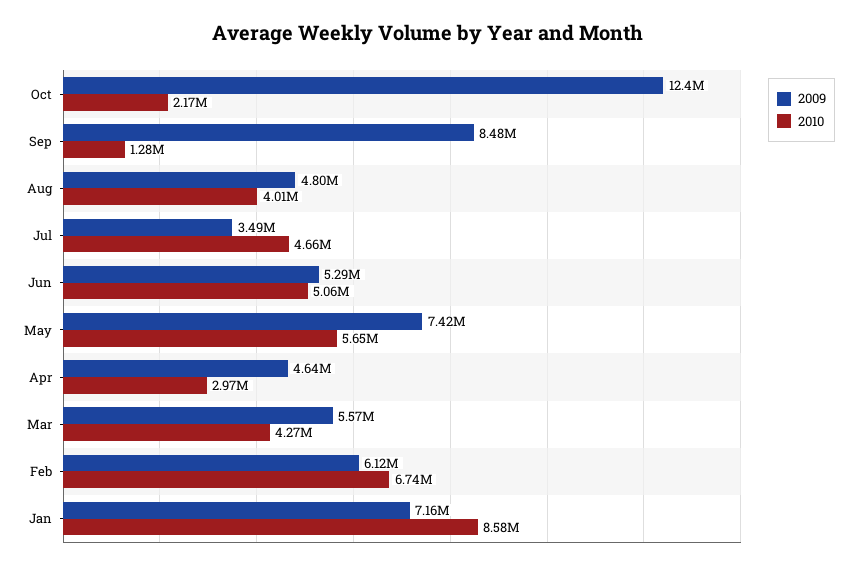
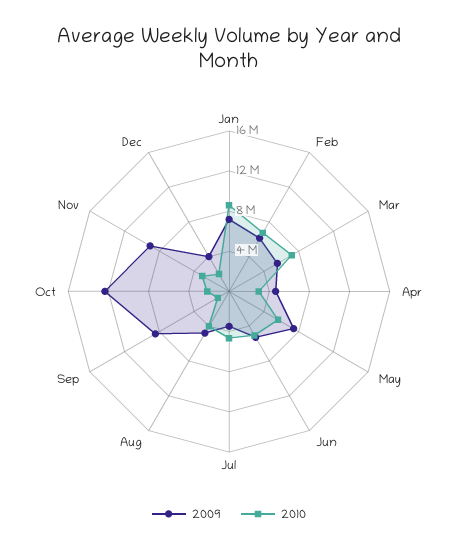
2010, Mar: 4270000 -> 7000000
2009, Nov: none -> 9000000
2010, Nov: none -> 3000000
2009, Dec: none -> 4000000
2010, Dec: none -> 2000000

